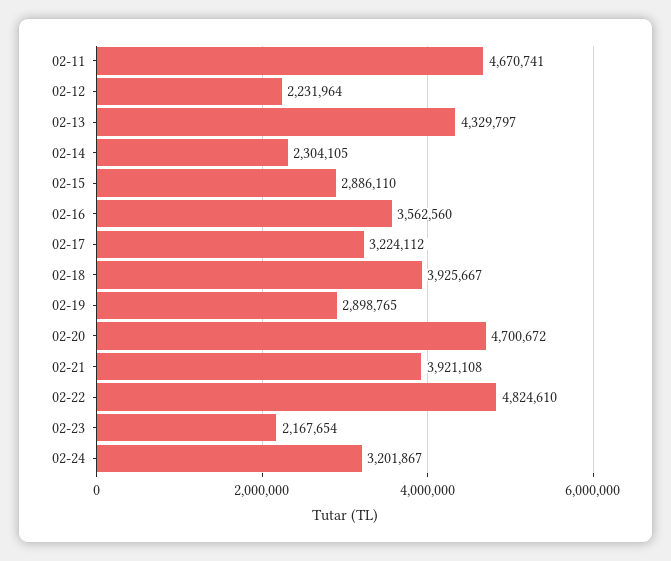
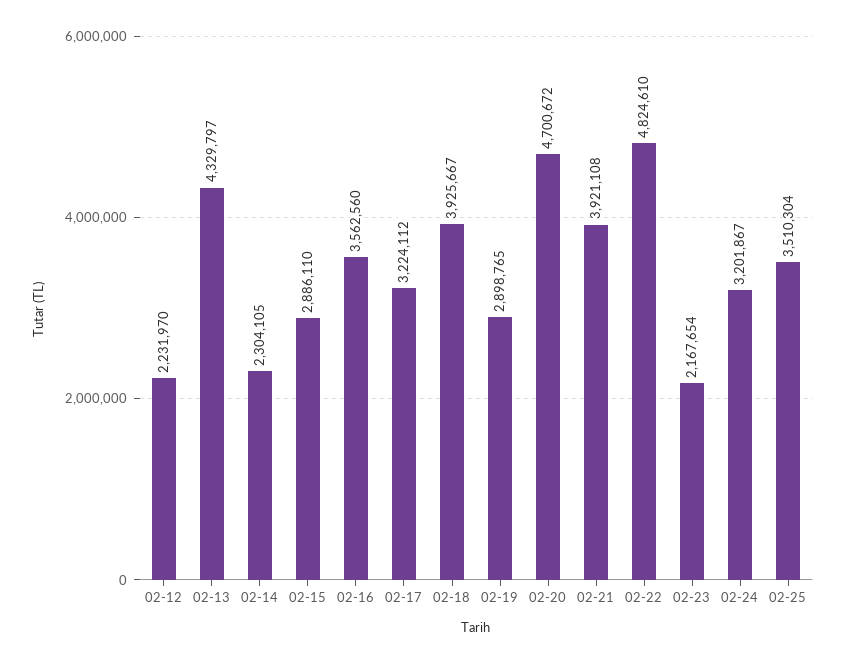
02-11: 4670741 -> none
02-12: 2231964 -> 2231970
02-25: none -> 3510304

